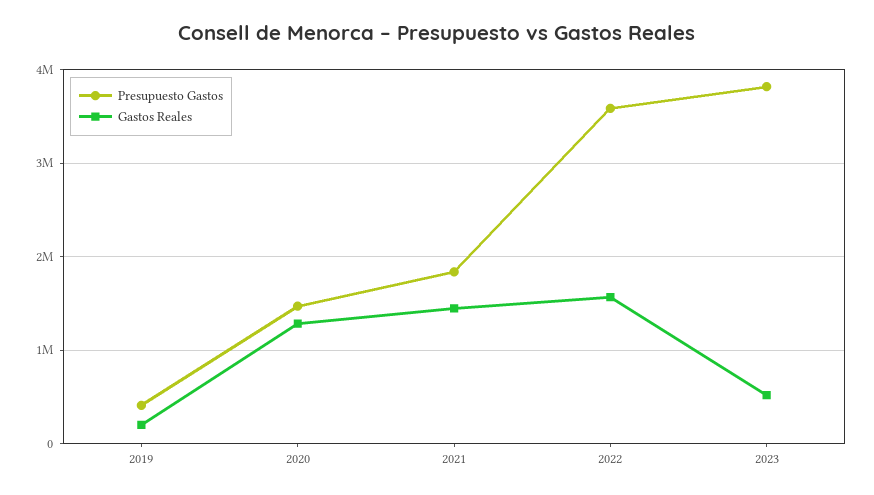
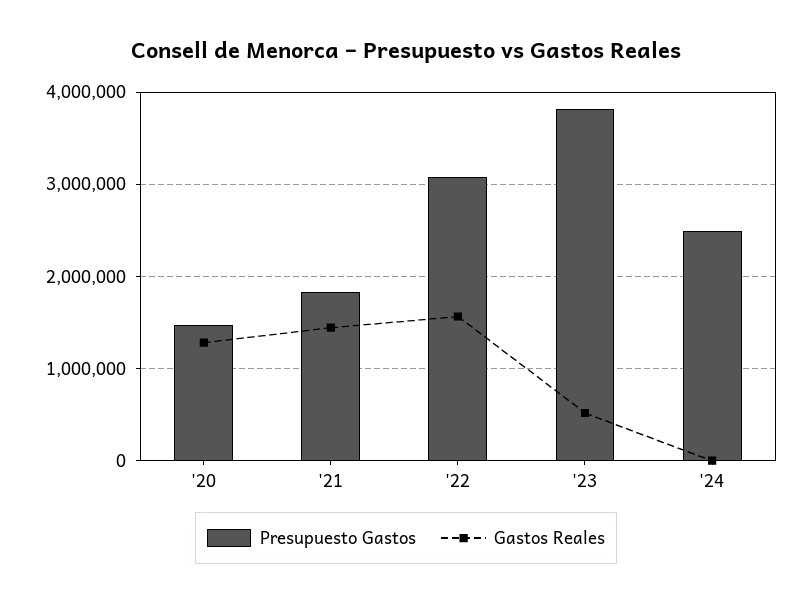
Presupuesto Gastos, 2019: 400000 -> none
Gastos Reales, 2019: 200000 -> none
Presupuesto Gastos, 2022: 3600000 -> 3100000
Presupuesto Gastos, '24: none -> 2500000
Gastos Reales, '24: none -> 0

